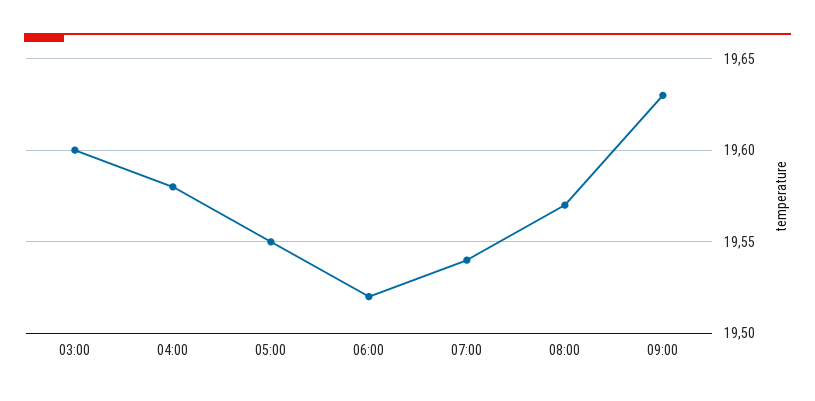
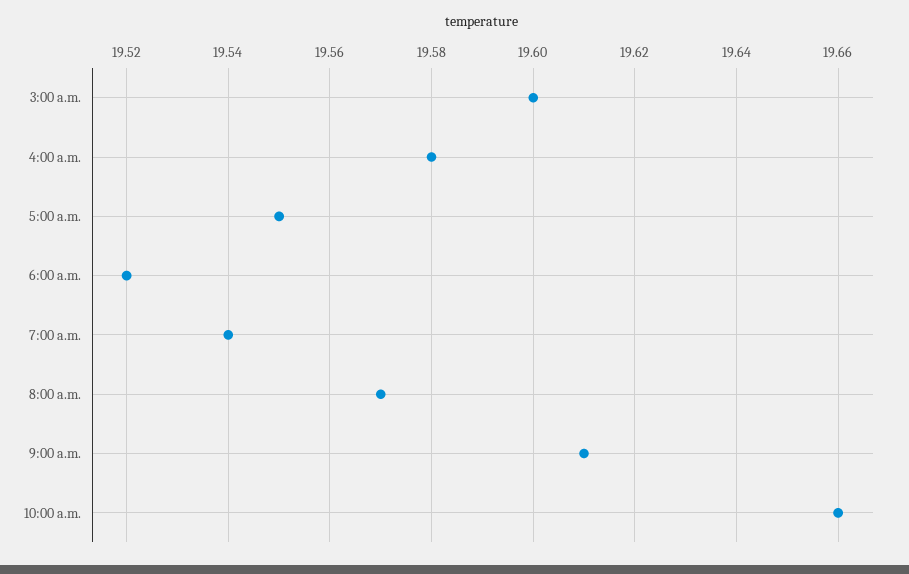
09:00: 19.63 -> 19.61
10:00 a.m.: none -> 19.66

